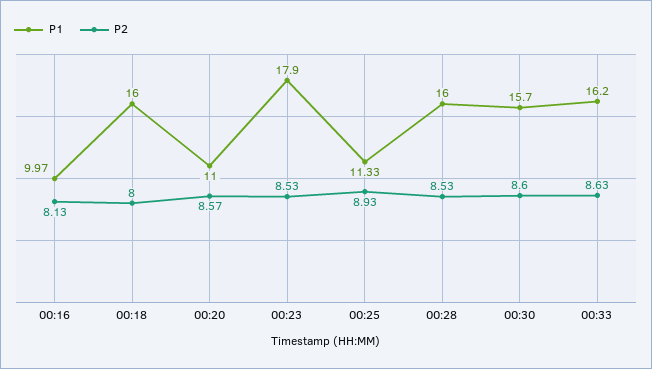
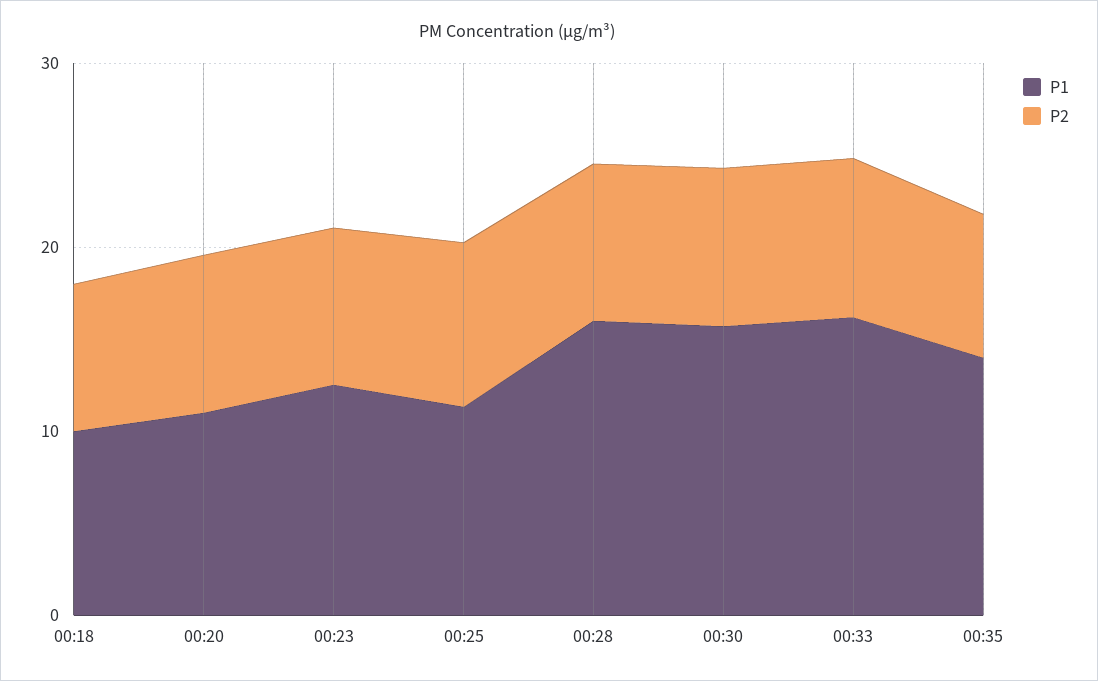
P1, 00:16: 9.97 -> none
P2, 00:16: 8.13 -> none
P1, 00:18: 16 -> 10
P1, 00:23: 17.9 -> 12
P1, 00:35: none -> 14
P2, 00:35: none -> 8

